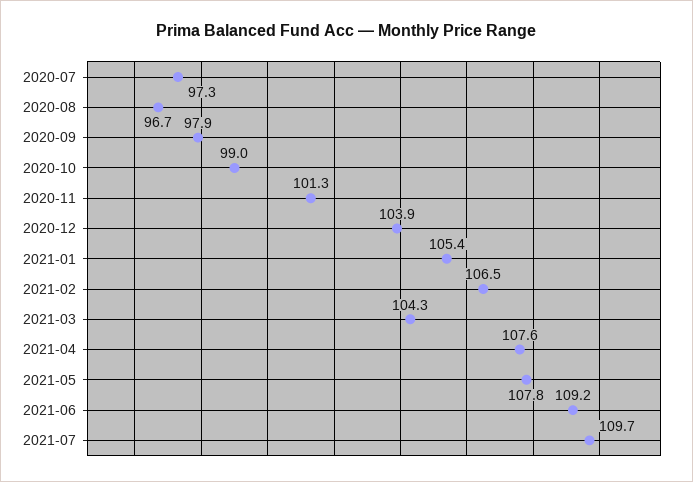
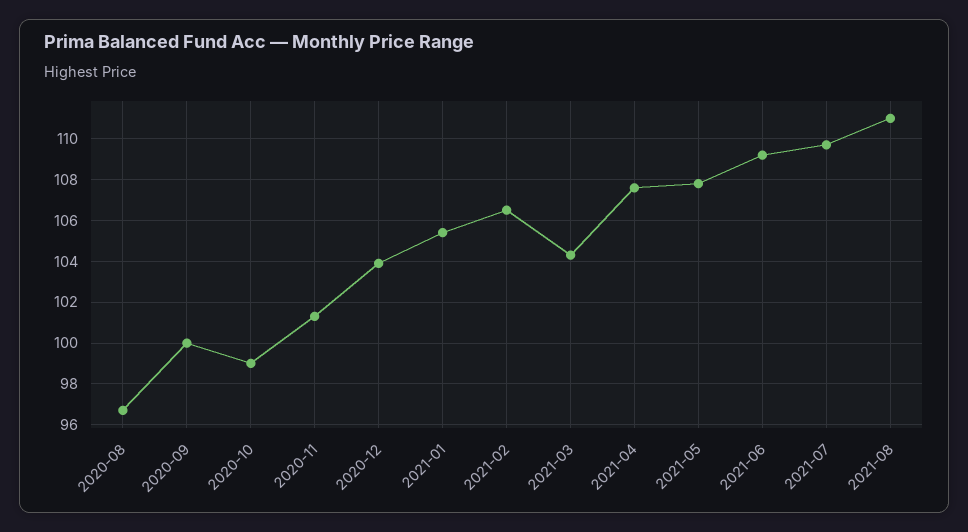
2020-07: 97.3 -> none
2020-09: 97.9 -> 100
2021-08: none -> 111

